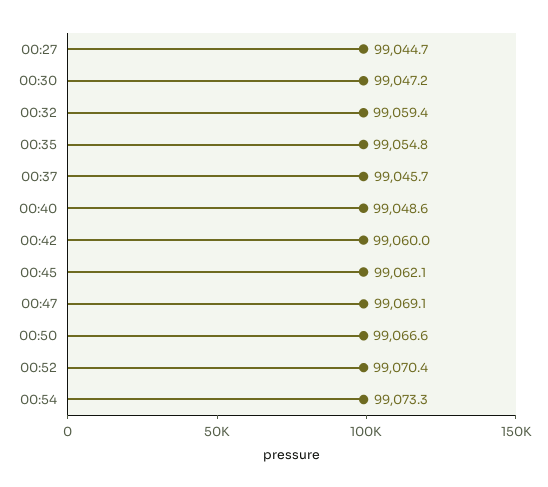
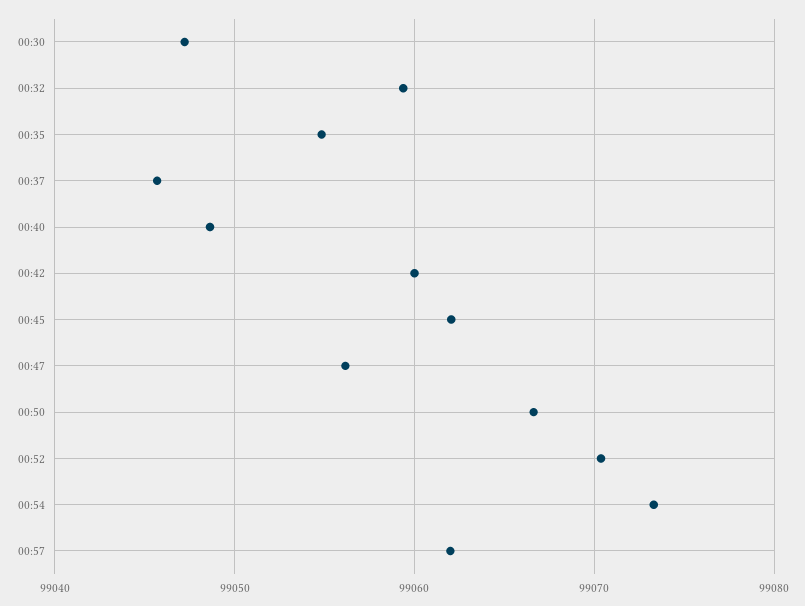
00:27: 99044.7 -> none
00:47: 99069.1 -> 99056
00:57: none -> 99062

